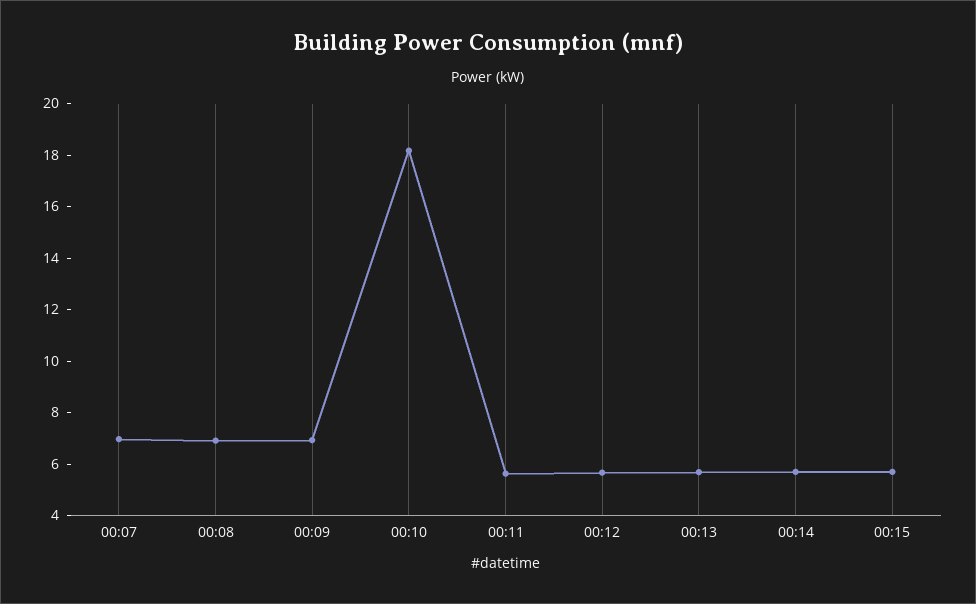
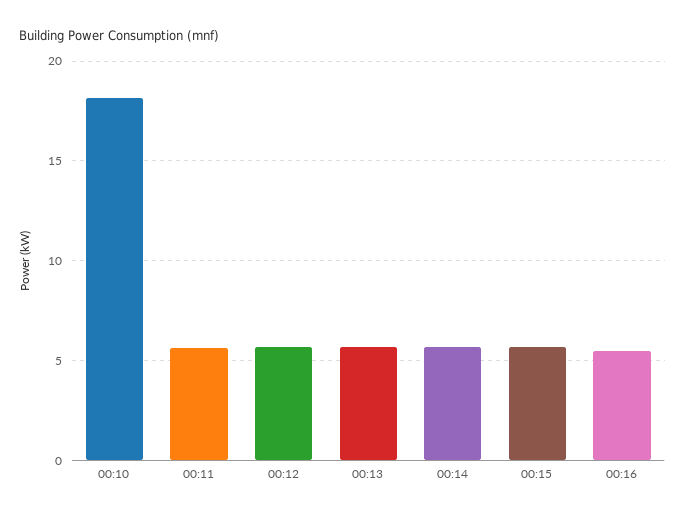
00:07: 7 -> none
00:08: 7 -> none
00:09: 7 -> none
00:16: none -> 5.5

